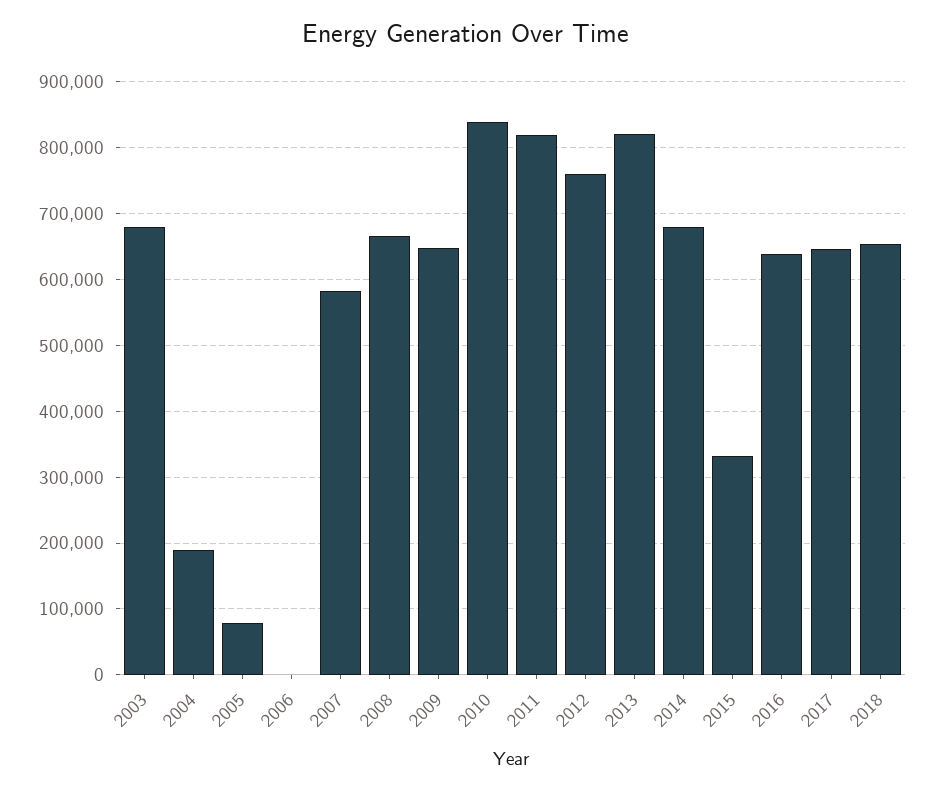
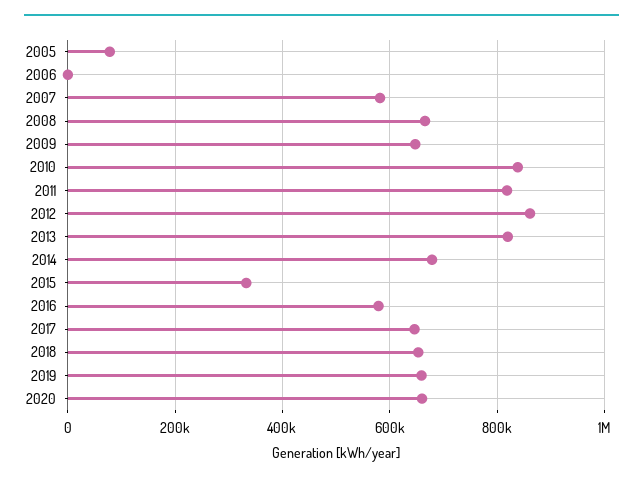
2003: 680000 -> none
2004: 190000 -> none
2012: 760000 -> 860000
2016: 640000 -> 580000
2019: none -> 660000
2020: none -> 660000

